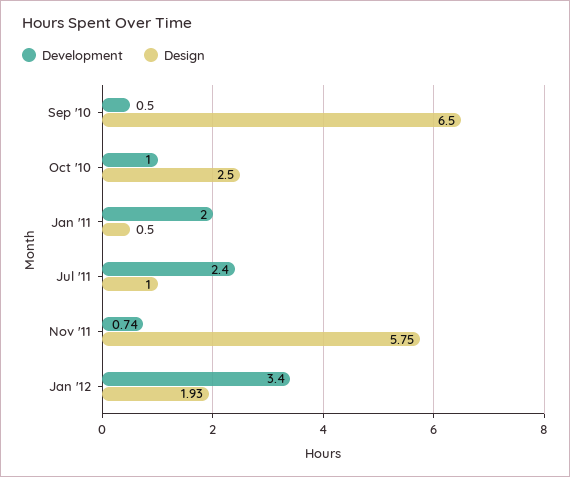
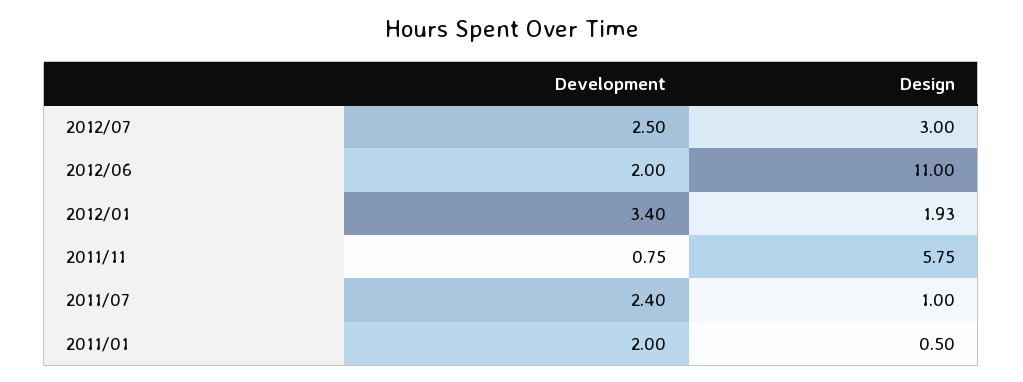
Development, Sep '10: 0.5 -> none
Design, Sep '10: 6.5 -> none
Development, Oct '10: 1 -> none
Design, Oct '10: 2.5 -> none
Development, Nov '11: 0.74 -> 0.75
Development, 2012/07: none -> 2.5
Design, 2012/07: none -> 3
Development, 2012/06: none -> 2
Design, 2012/06: none -> 11

